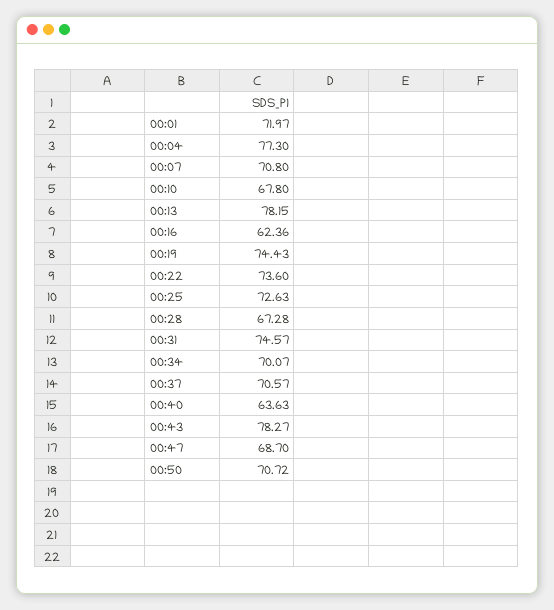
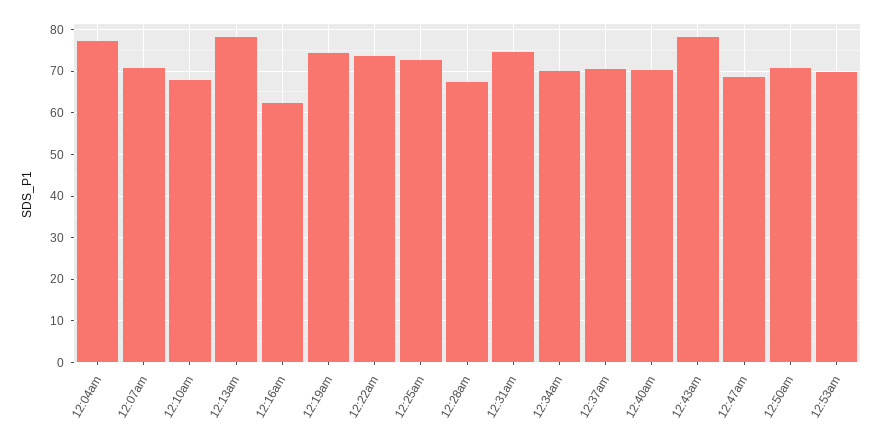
00:01: 71.97 -> none
00:40: 63.63 -> 70
12:53am: none -> 70

